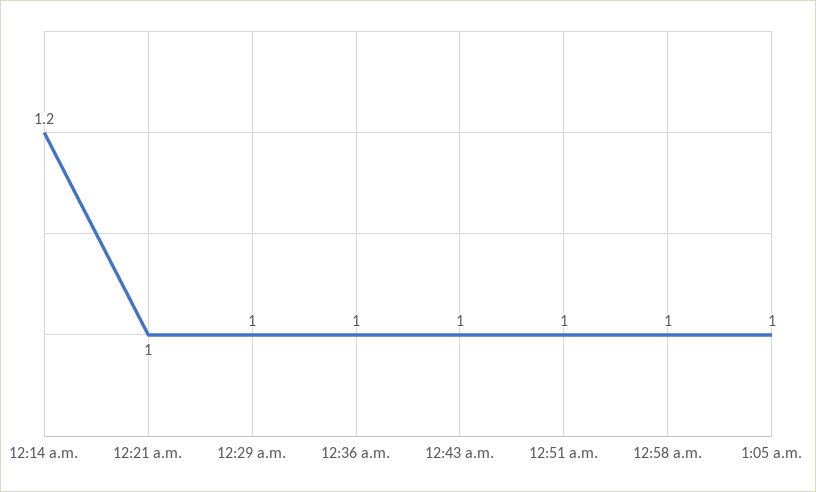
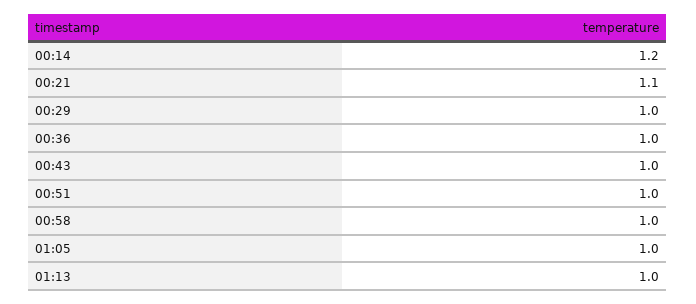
12:21 a.m.: 1 -> 1.1
01:13: none -> 1

